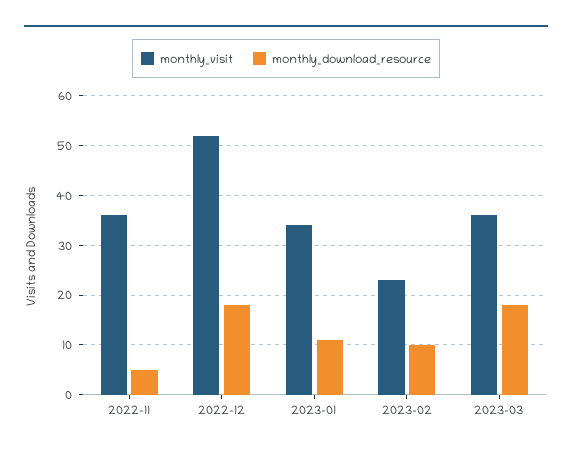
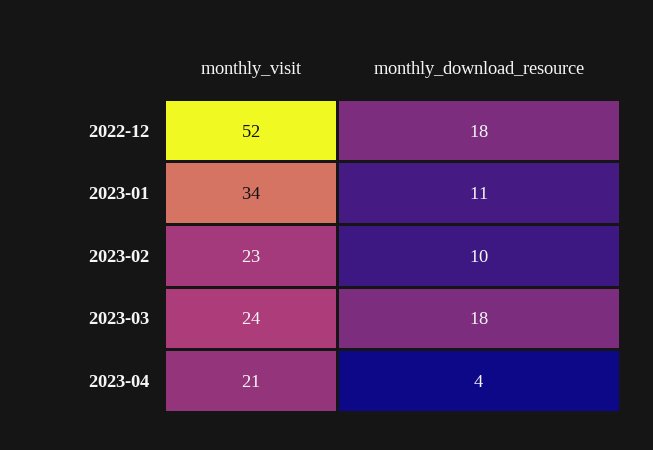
monthly_visit, 2022-11: 35 -> none
monthly_download_resource, 2022-11: 5 -> none
monthly_visit, 2023-03: 35 -> 24
monthly_visit, 2023-04: none -> 21
monthly_download_resource, 2023-04: none -> 4

